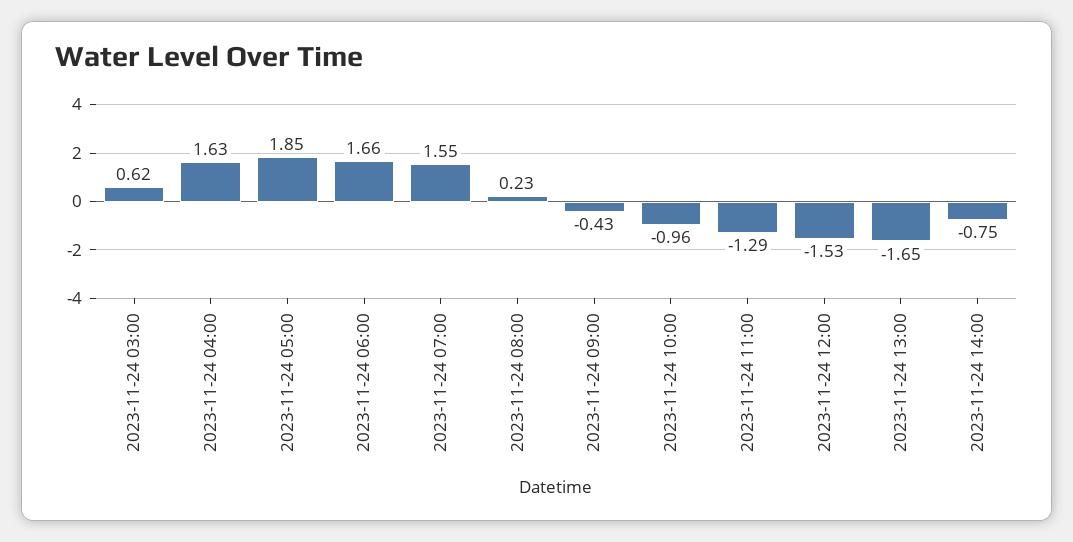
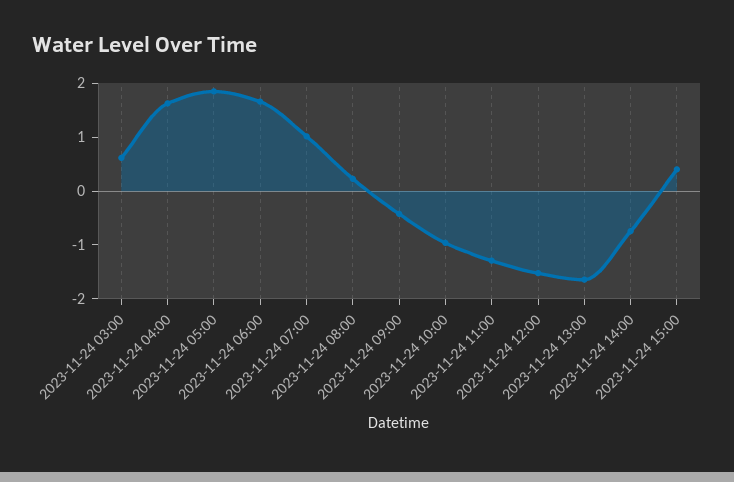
2023-11-24 07:00: 1.55 -> 1
2023-11-24 15:00: none -> 0.4

